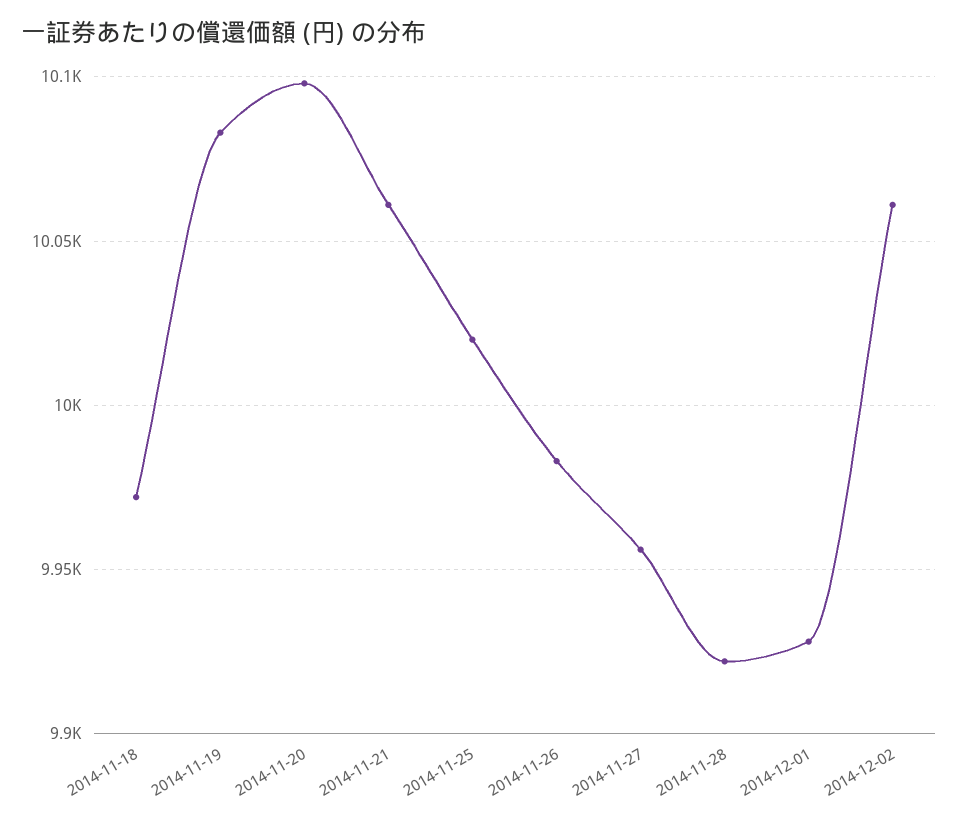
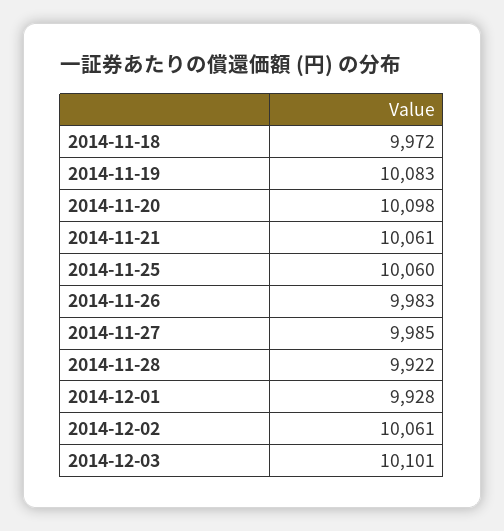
2014-11-25: 10020 -> 10060
2014-11-27: 9955 -> 9985
2014-12-03: none -> 10101

